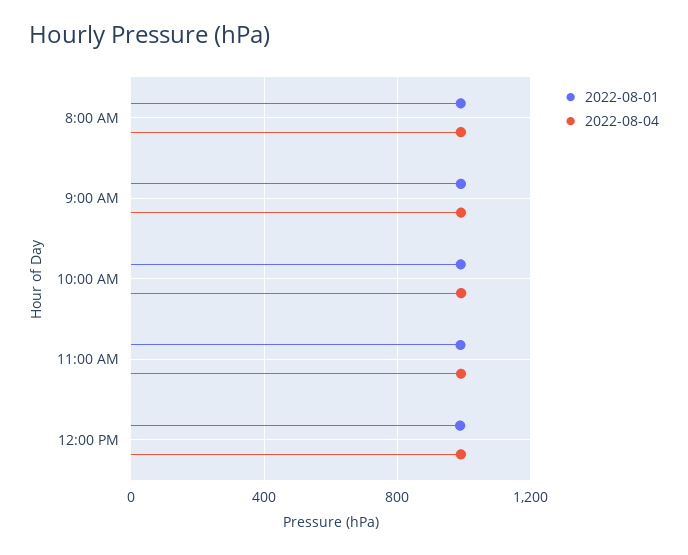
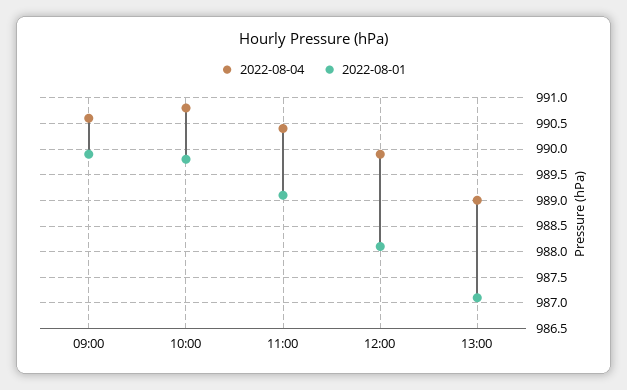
2022-08-01, 8:00 AM: 1000 -> none
2022-08-04, 8:00 AM: 1000 -> none
2022-08-04, 13:00: none -> 989
2022-08-01, 13:00: none -> 987

